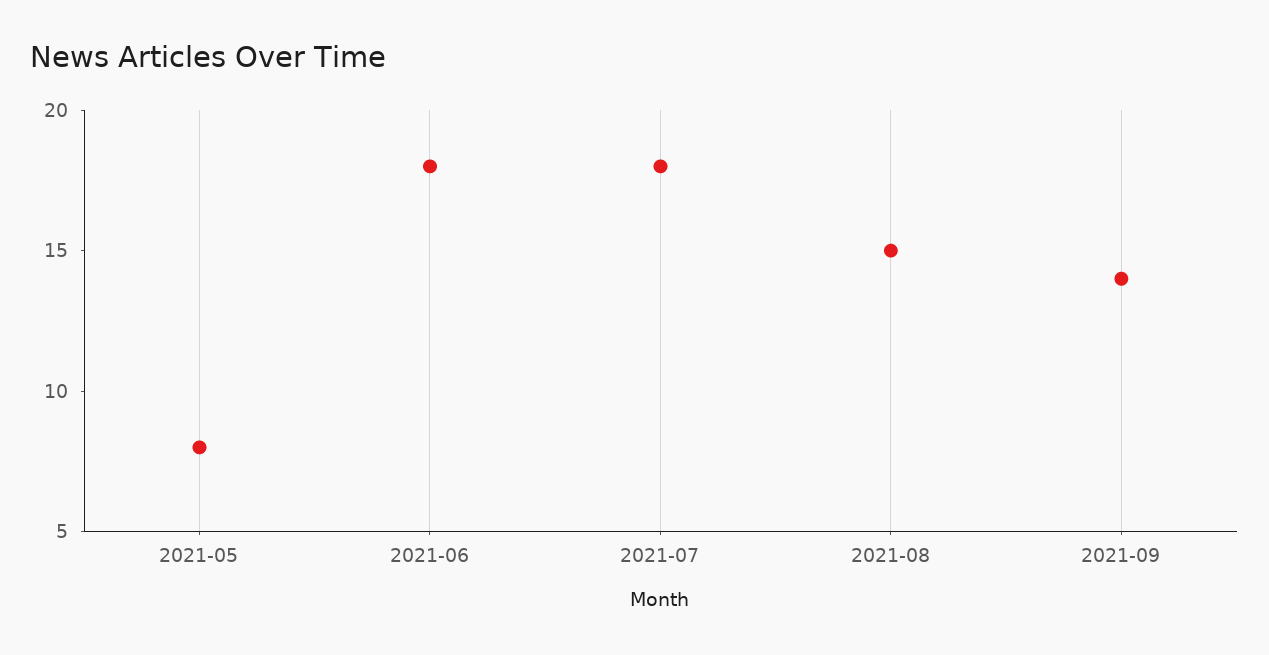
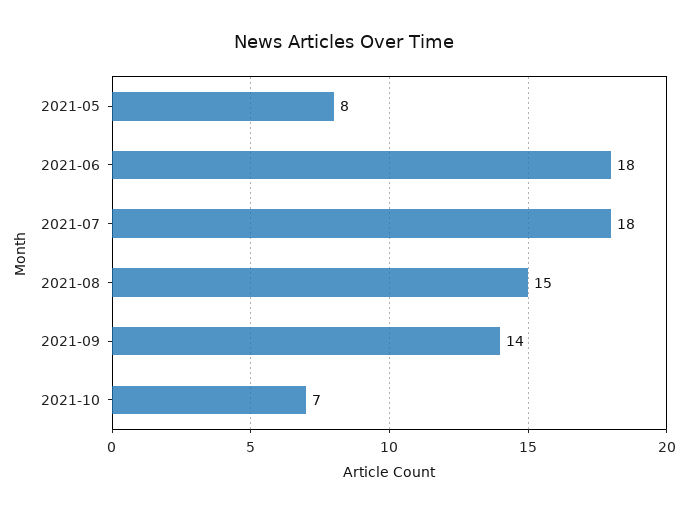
2021-10: none -> 7

